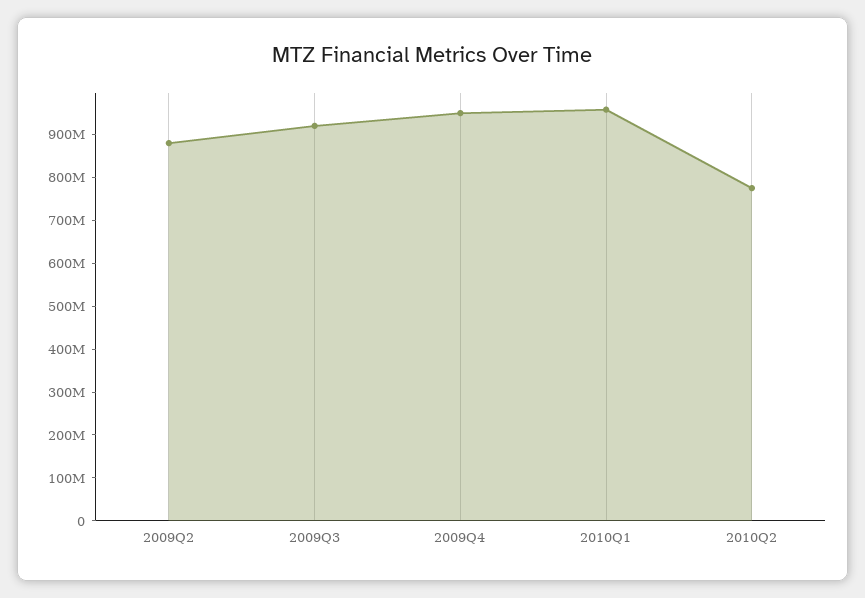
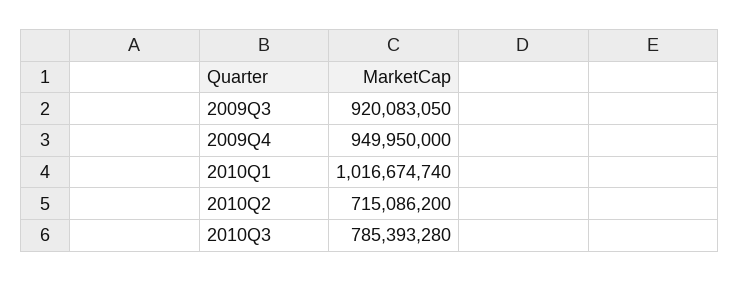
2009Q2: 880000000 -> none
2010Q1: 960000000 -> 1016674740
2010Q2: 780000000 -> 715086200
2010Q3: none -> 785393280

